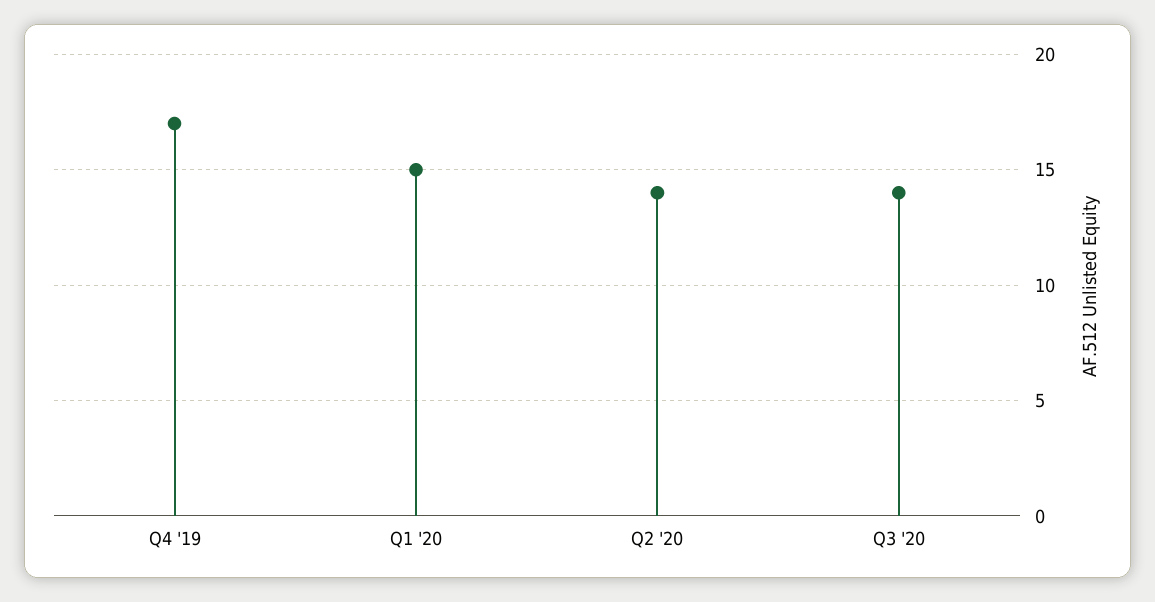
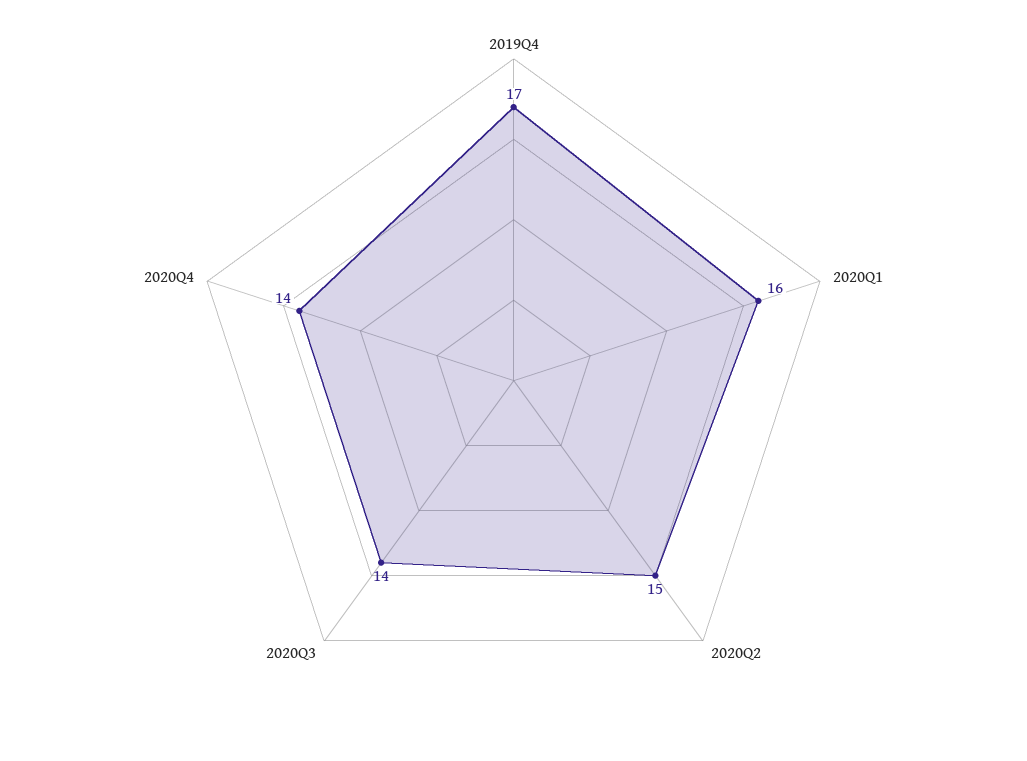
Q1 '20: 15 -> 16
Q2 '20: 14 -> 15
2020Q4: none -> 14

